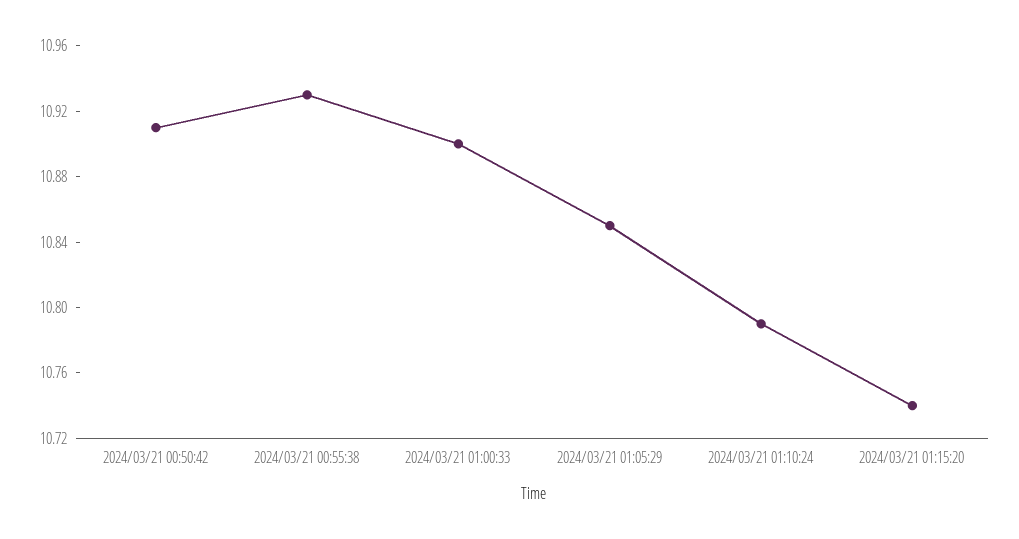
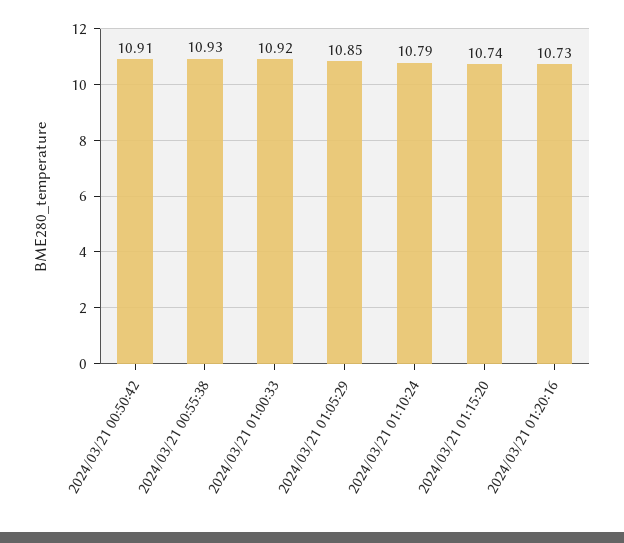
2024/03/21 01:00:33: 10.9 -> 10.92
2024/03/21 01:20:16: none -> 10.73

